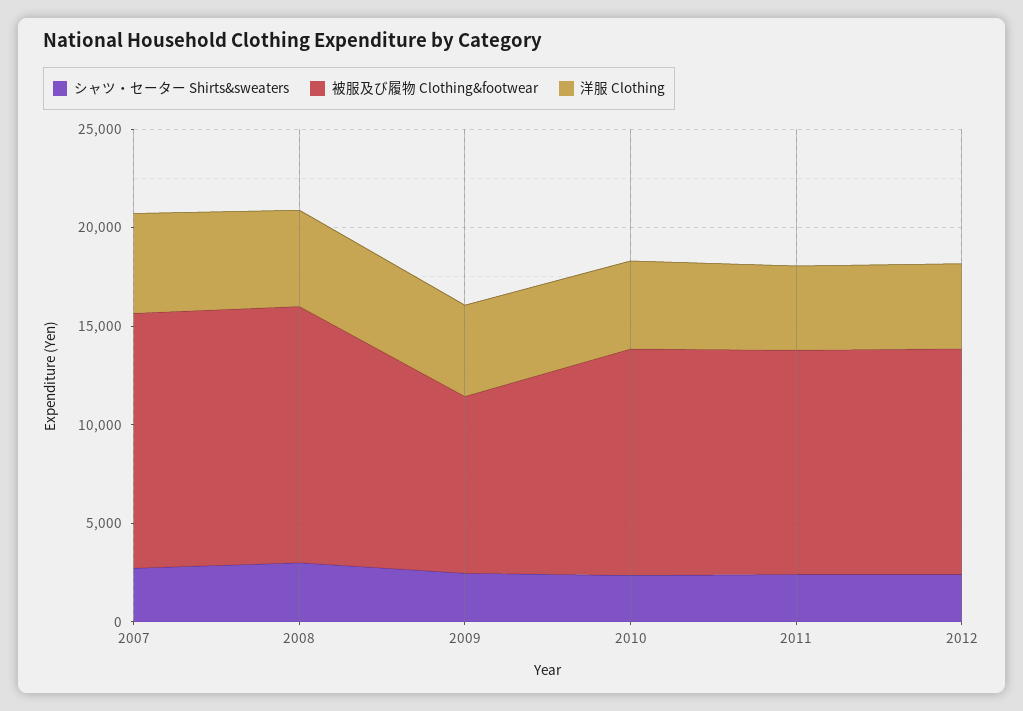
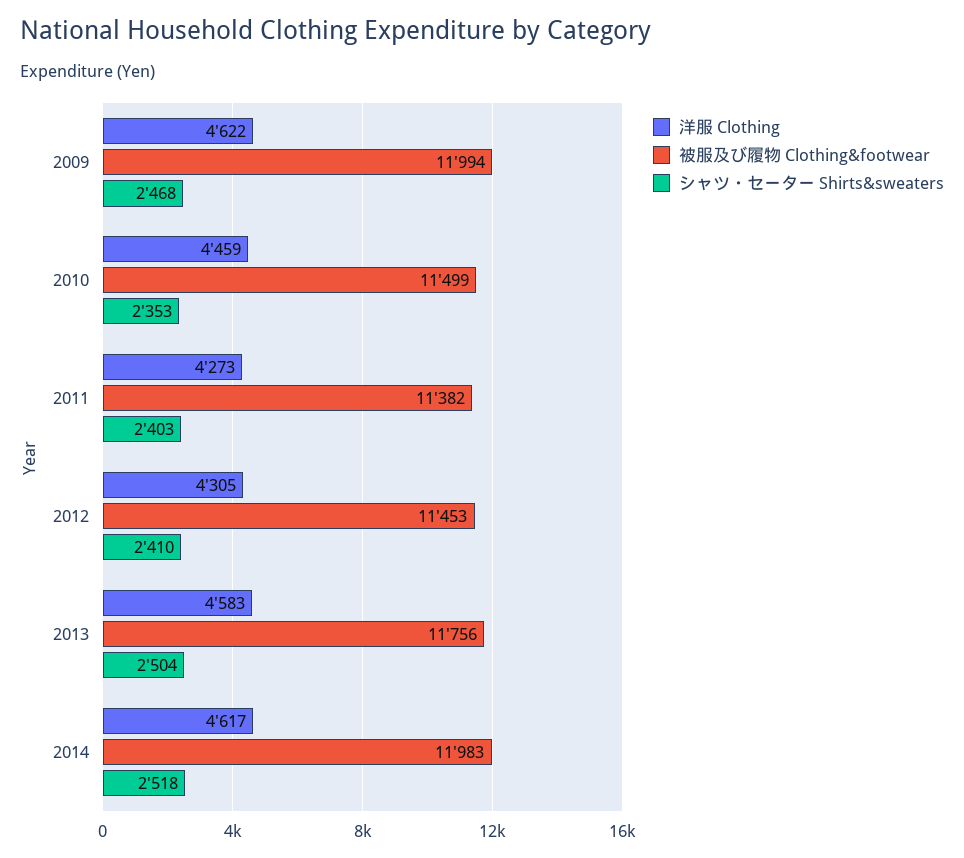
シャツ・セーター Shirts&sweaters, 2007: 3000 -> none
被服及び履物 Clothing&footwear, 2007: 13000 -> none
洋服 Clothing, 2007: 5000 -> none
シャツ・セーター Shirts&sweaters, 2008: 3000 -> none
被服及び履物 Clothing&footwear, 2008: 13000 -> none
洋服 Clothing, 2008: 5000 -> none
被服及び履物 Clothing&footwear, 2009: 9000 -> 11994
洋服 Clothing, 2013: none -> 4583
被服及び履物 Clothing&footwear, 2013: none -> 11756
シャツ・セーター Shirts&sweaters, 2013: none -> 2504
洋服 Clothing, 2014: none -> 4617
被服及び履物 Clothing&footwear, 2014: none -> 11983
シャツ・セーター Shirts&sweaters, 2014: none -> 2518

